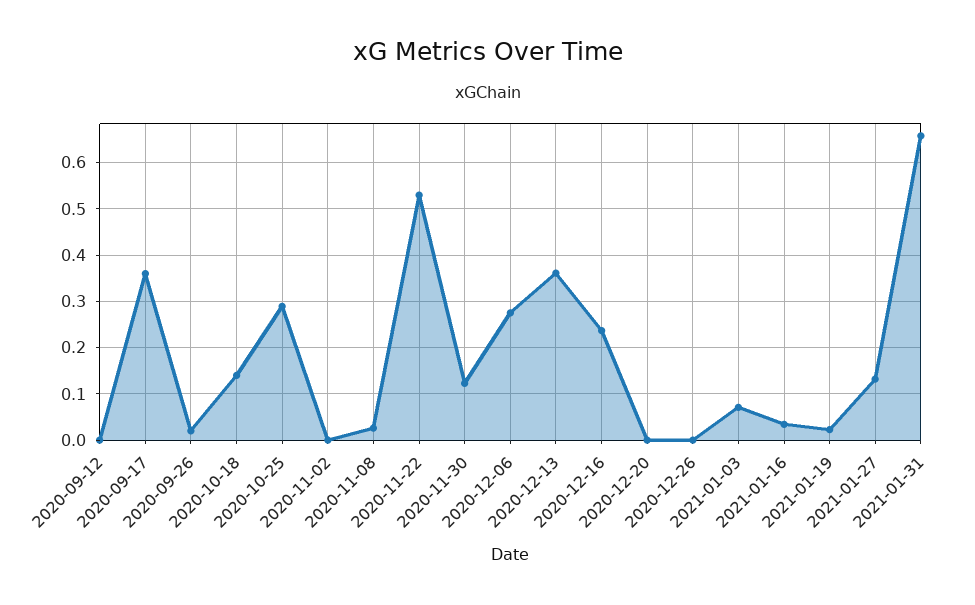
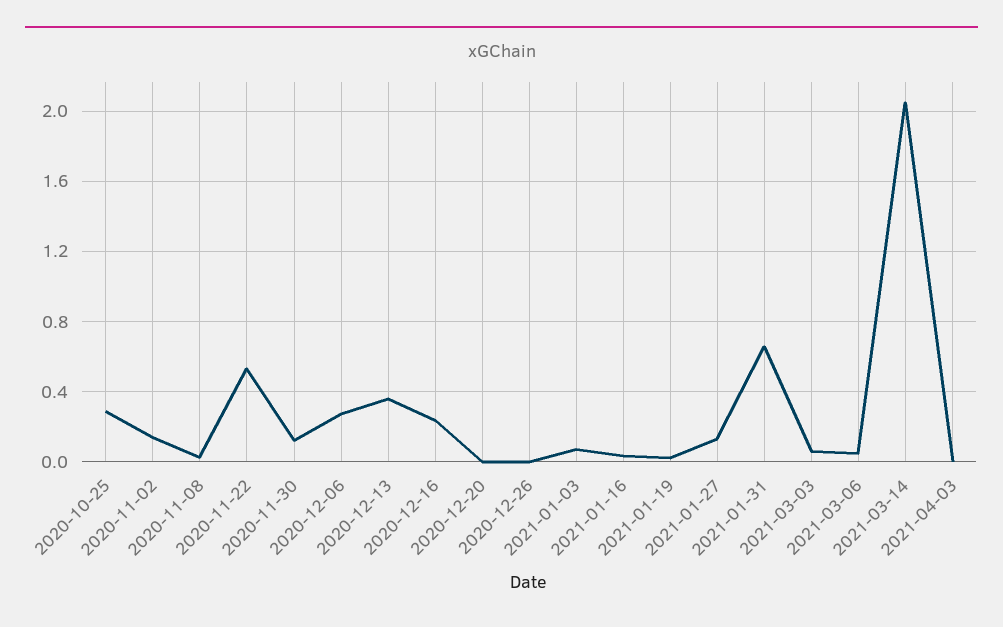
2020-09-12: 0 -> none
2020-09-17: 0.36 -> none
2020-09-26: 0.02 -> none
2020-10-18: 0.14 -> none
2020-11-02: 0 -> 0.15
2021-03-03: none -> 0.05
2021-03-06: none -> 0.05
2021-03-14: none -> 2.05
2021-04-03: none -> 0

